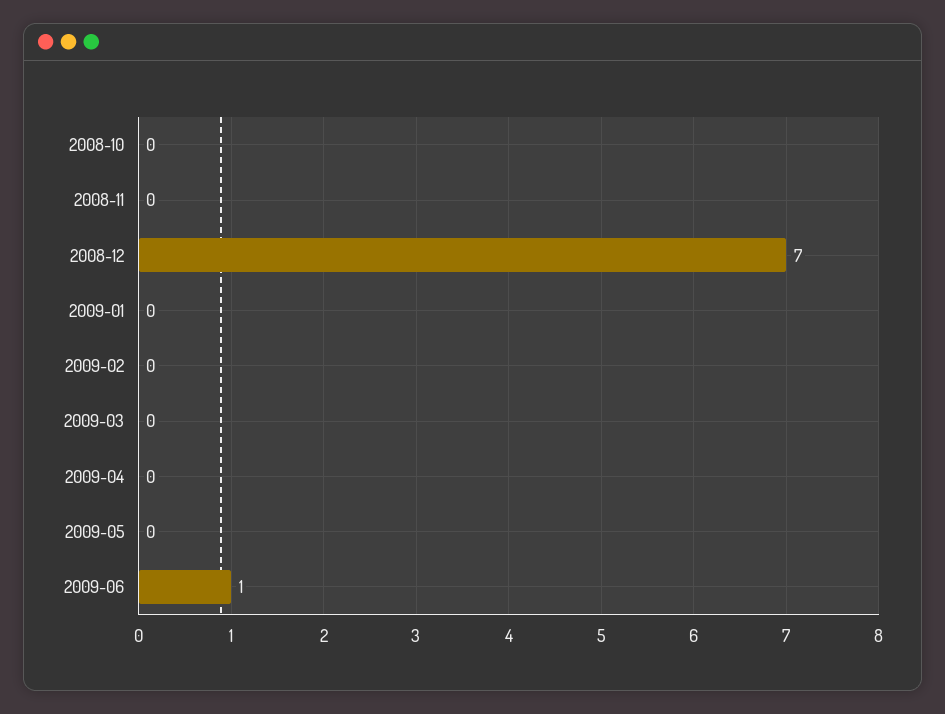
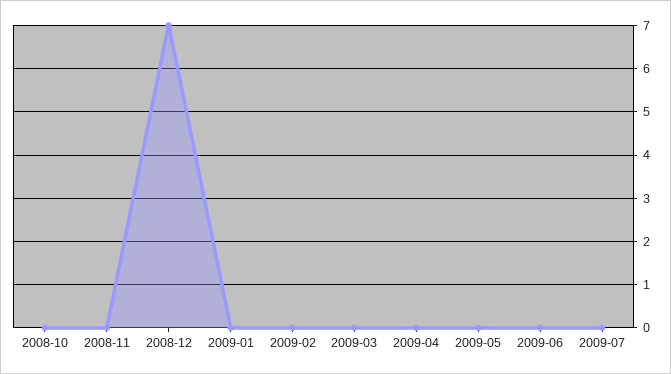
2009-06: 1 -> 0
2009-07: none -> 0

